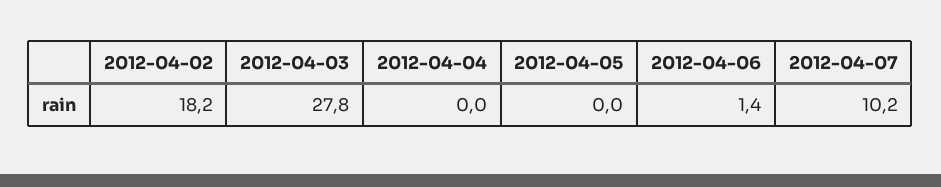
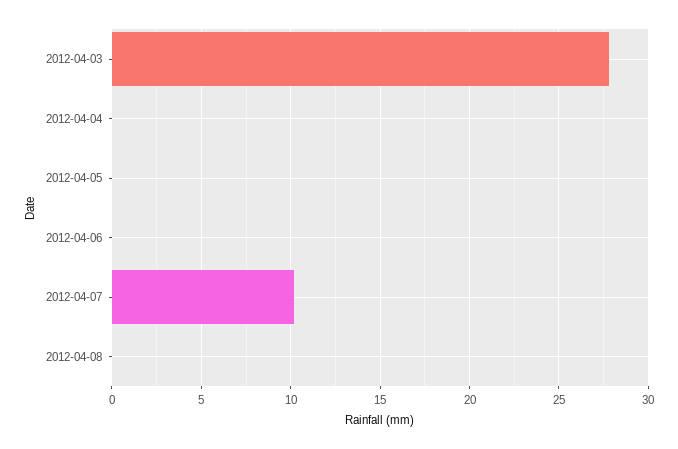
2012-04-02: 18.2 -> none
2012-04-06: 1.4 -> 0
2012-04-08: none -> 0

